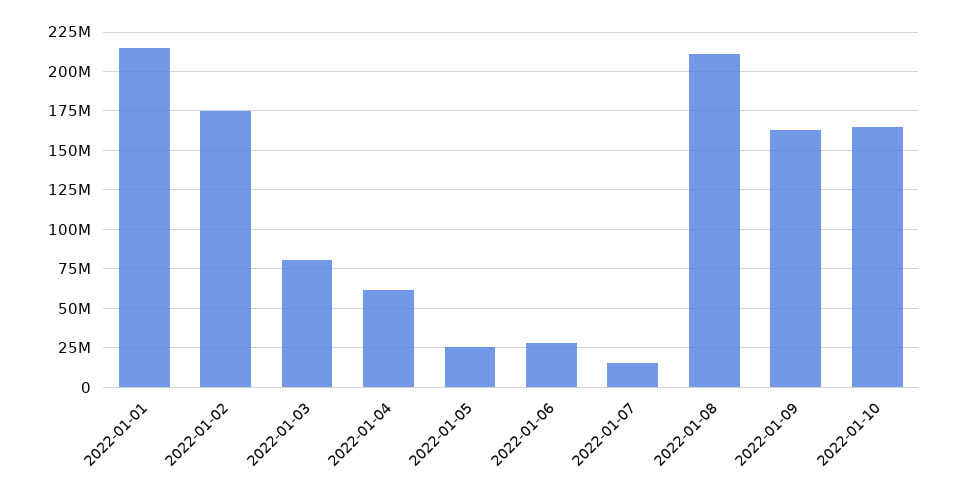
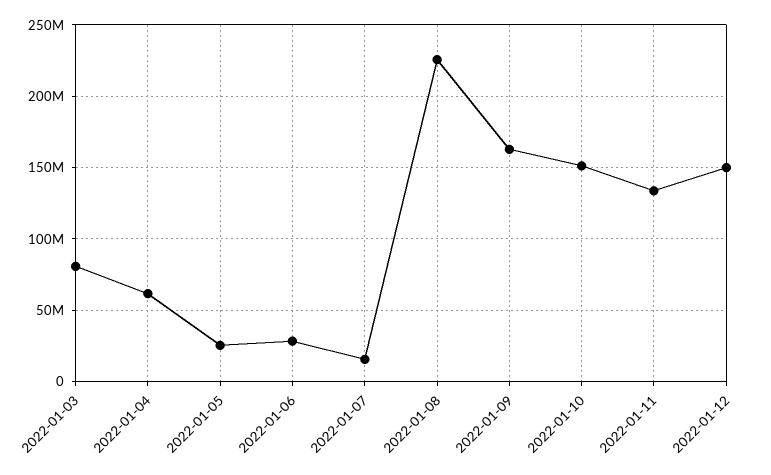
2022-01-01: 215000000 -> none
2022-01-02: 175000000 -> none
2022-01-08: 210000000 -> 225000000
2022-01-10: 165000000 -> 150000000
2022-01-11: none -> 135000000
2022-01-12: none -> 150000000

